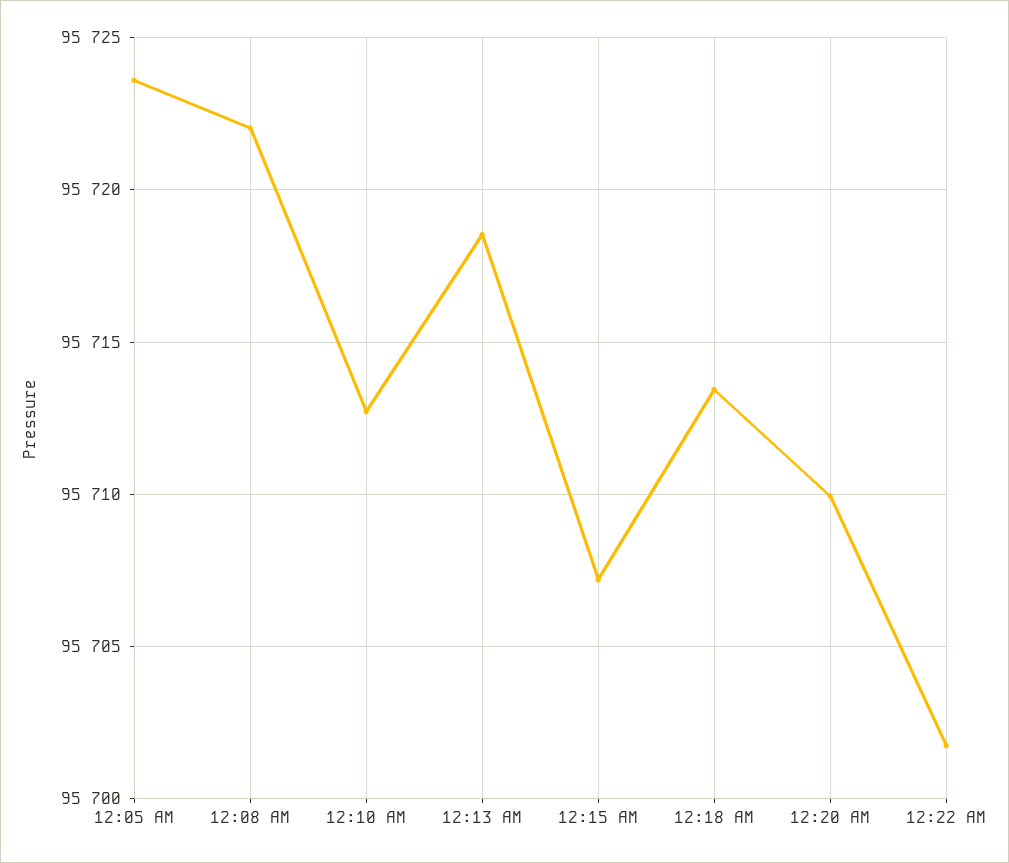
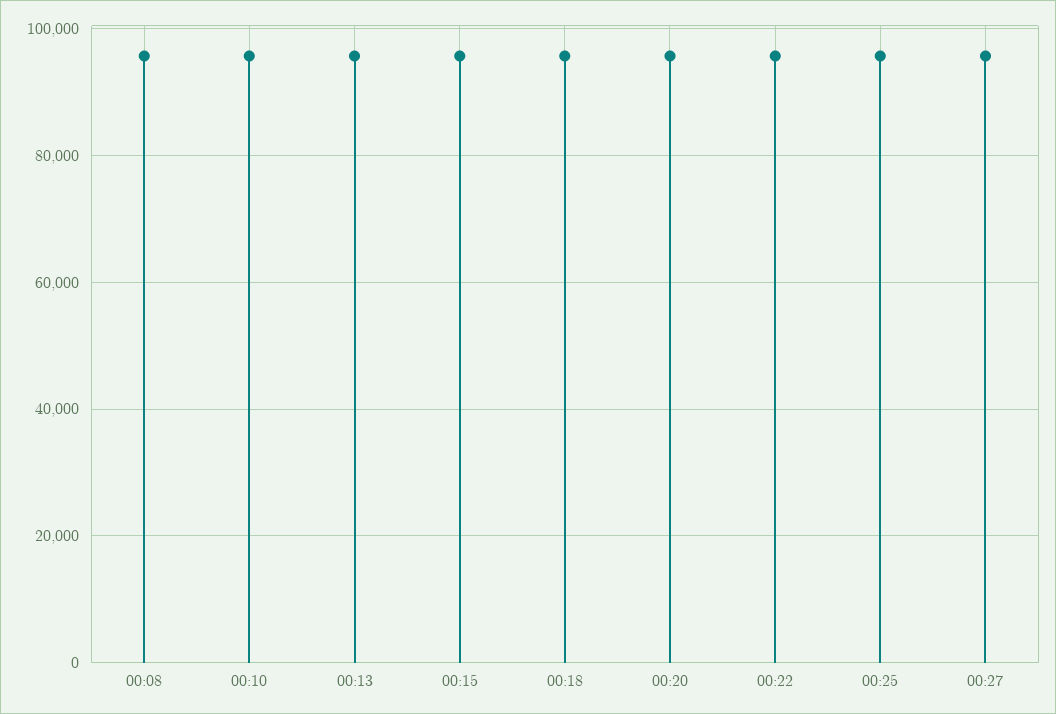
12:05 AM: 95723.5 -> none
00:25: none -> 96000
00:27: none -> 96000

